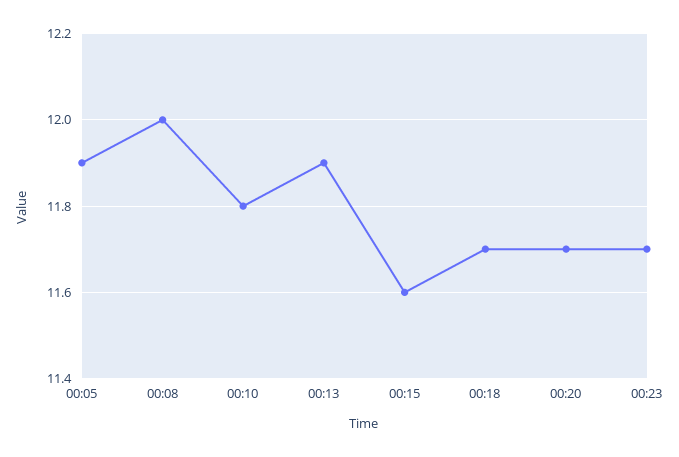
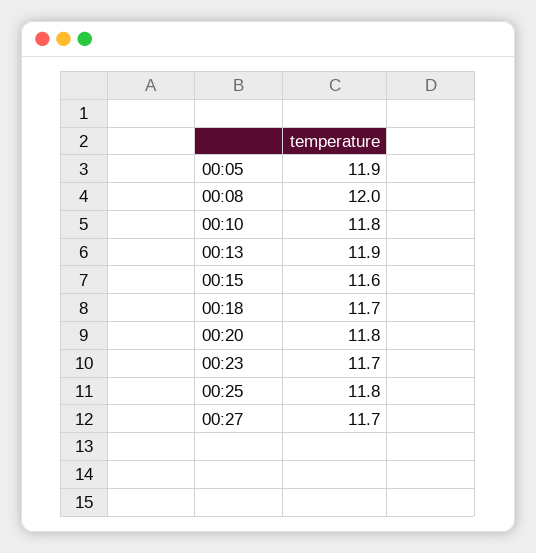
00:20: 11.7 -> 11.8
00:25: none -> 11.8
00:27: none -> 11.7

